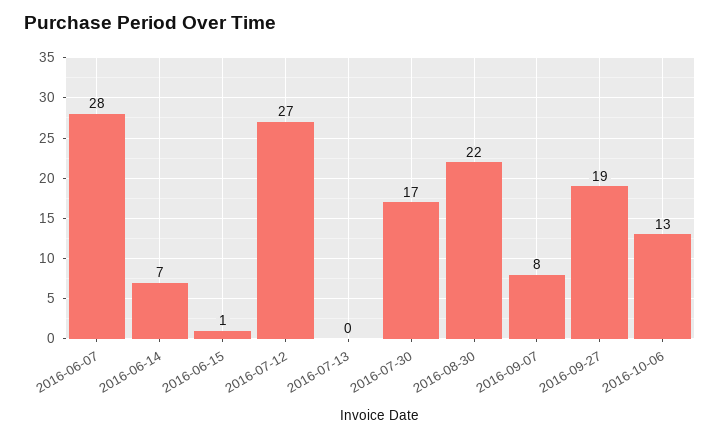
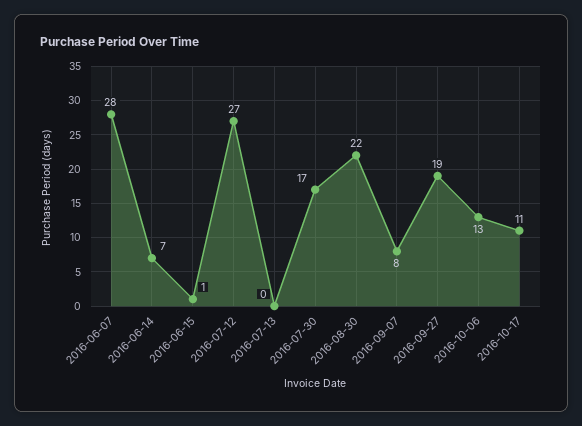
2016-10-17: none -> 11

